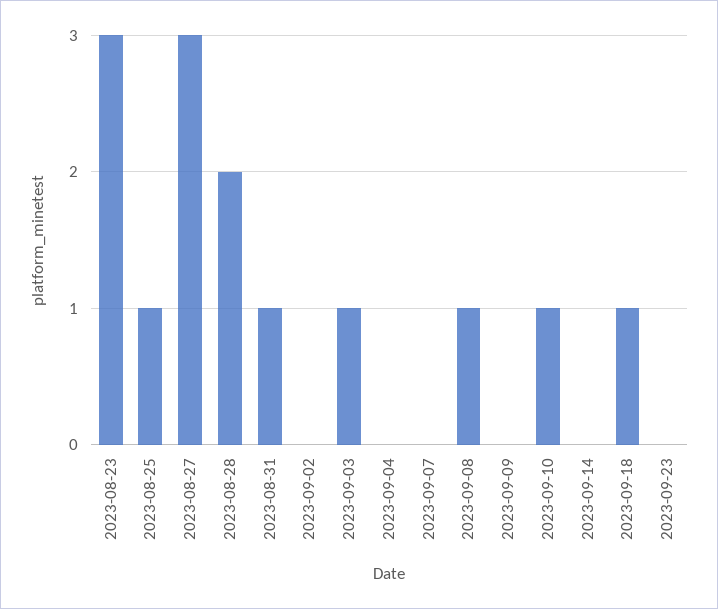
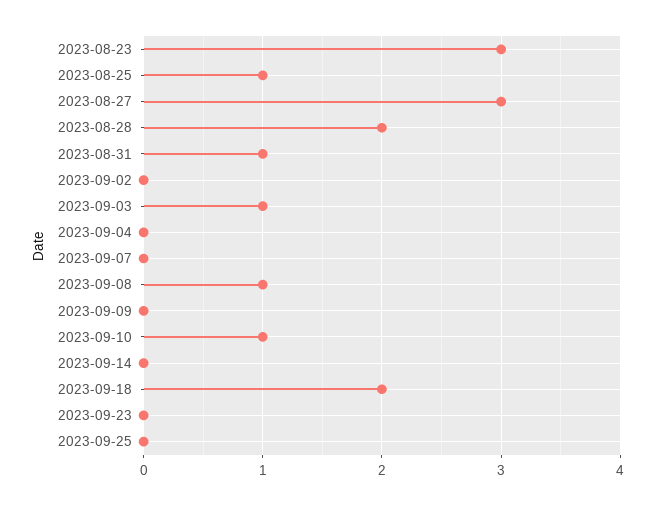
2023-09-18: 1 -> 2
2023-09-25: none -> 0

